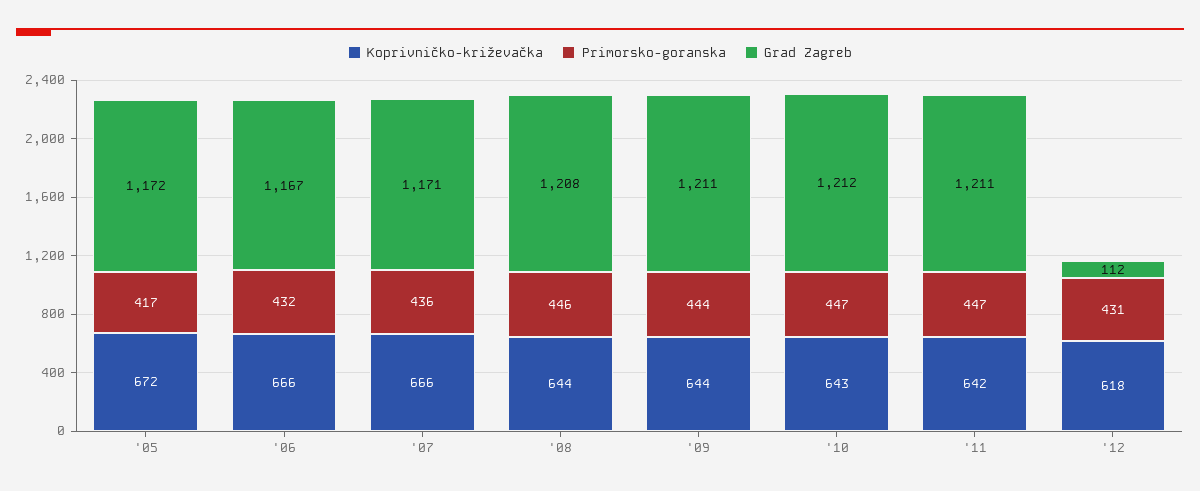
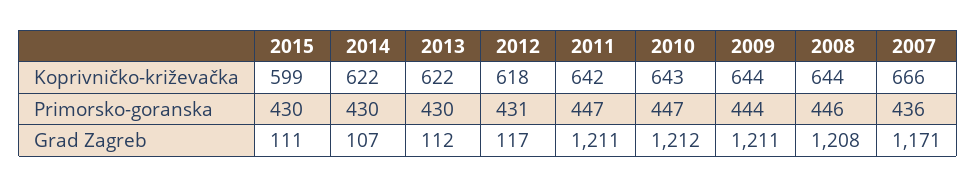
Koprivničko-križevačka, '05: 672 -> none
Primorsko-goranska, '05: 417 -> none
Grad Zagreb, '05: 1172 -> none
Koprivničko-križevačka, '06: 666 -> none
Primorsko-goranska, '06: 432 -> none
Grad Zagreb, '06: 1167 -> none
Grad Zagreb, '12: 112 -> 117
Koprivničko-križevačka, 2015: none -> 599
Koprivničko-križevačka, 2014: none -> 622
Koprivničko-križevačka, 2013: none -> 622
Primorsko-goranska, 2015: none -> 430
Primorsko-goranska, 2014: none -> 430
Primorsko-goranska, 2013: none -> 430
Grad Zagreb, 2015: none -> 111
Grad Zagreb, 2014: none -> 107
Grad Zagreb, 2013: none -> 112

